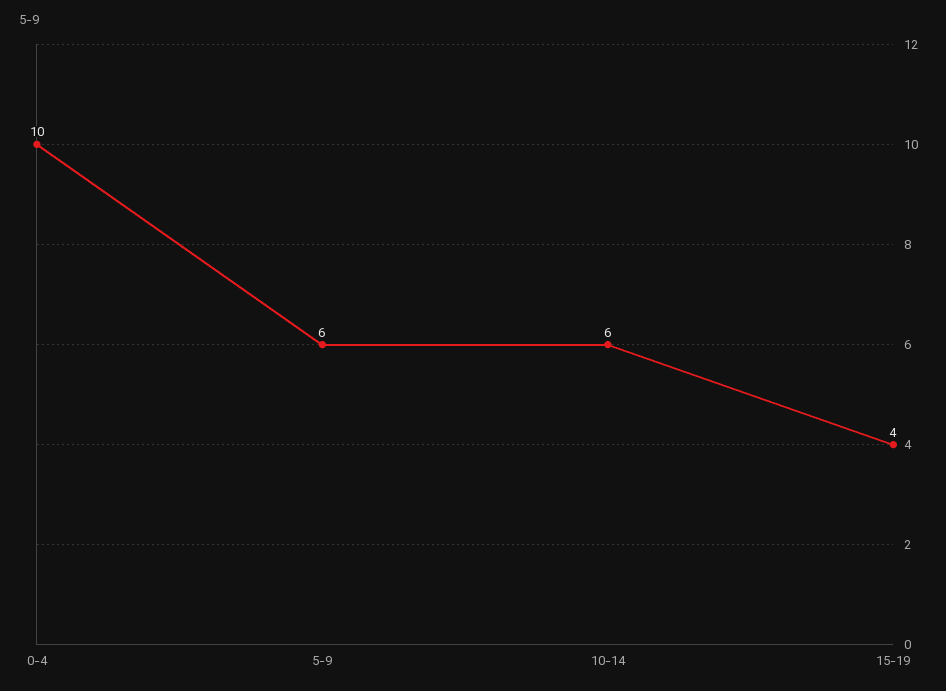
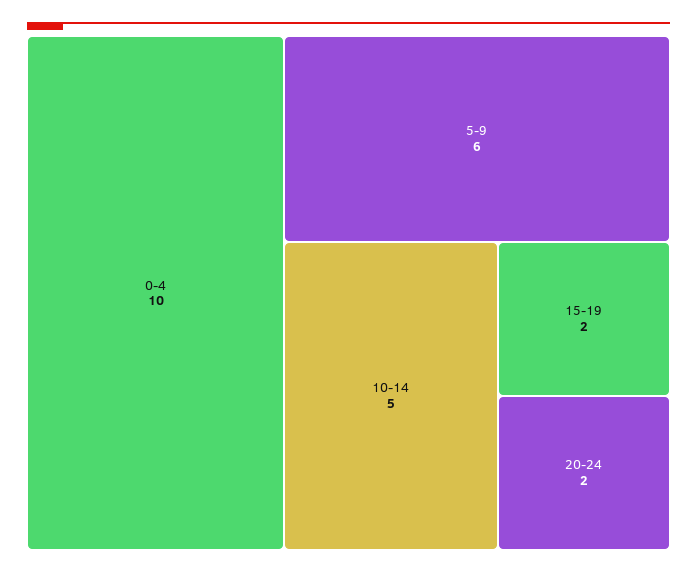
10-14: 6 -> 5
15-19: 4 -> 2
20-24: none -> 2

